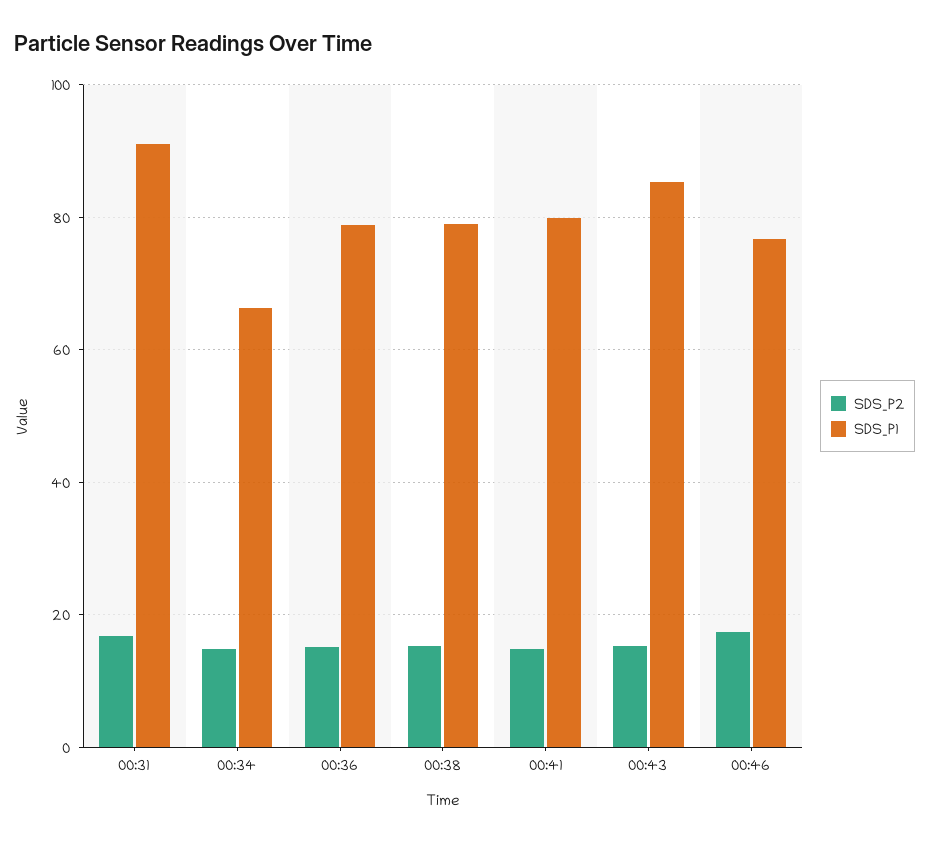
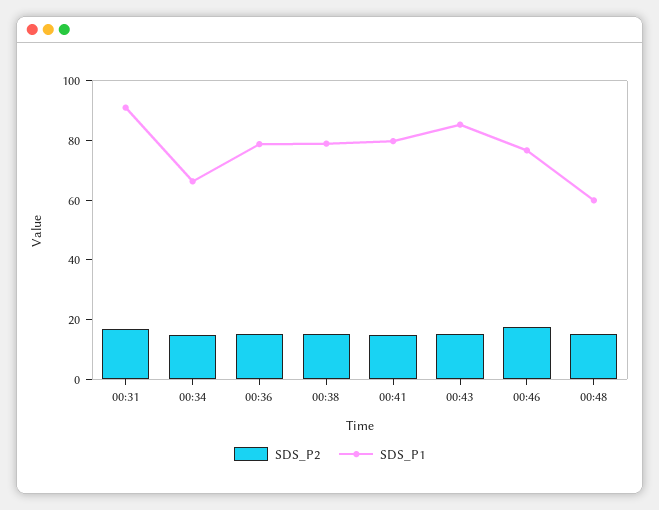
SDS_P2, 00:48: none -> 15
SDS_P1, 00:48: none -> 60

